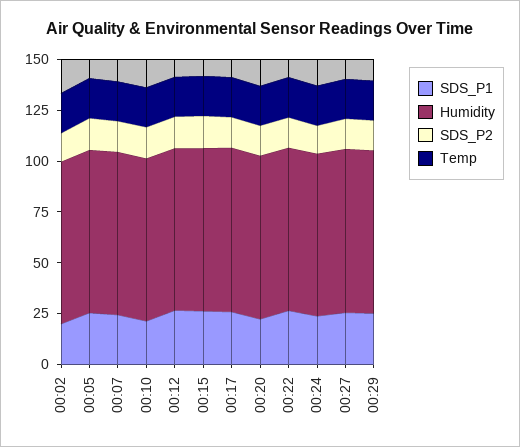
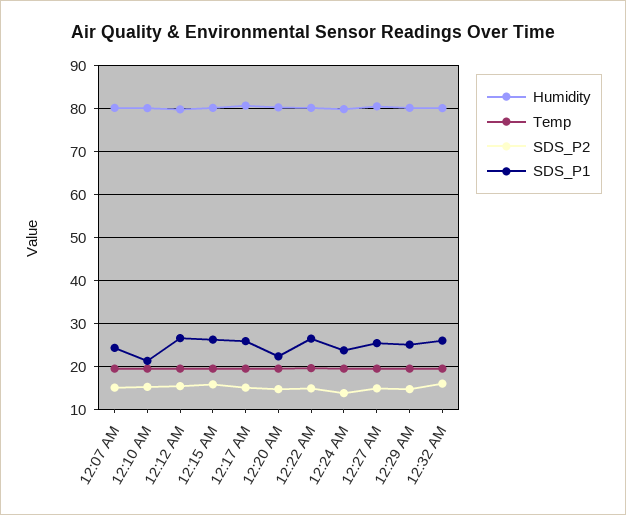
SDS_P1, 00:02: 20 -> none
Humidity, 00:02: 80 -> none
SDS_P2, 00:02: 15 -> none
Temp, 00:02: 20 -> none
SDS_P1, 00:05: 25 -> none
Humidity, 00:05: 80 -> none
SDS_P2, 00:05: 15 -> none
Temp, 00:05: 20 -> none
Humidity, 12:32 AM: none -> 80
Temp, 12:32 AM: none -> 20
SDS_P2, 12:32 AM: none -> 16
SDS_P1, 12:32 AM: none -> 26

